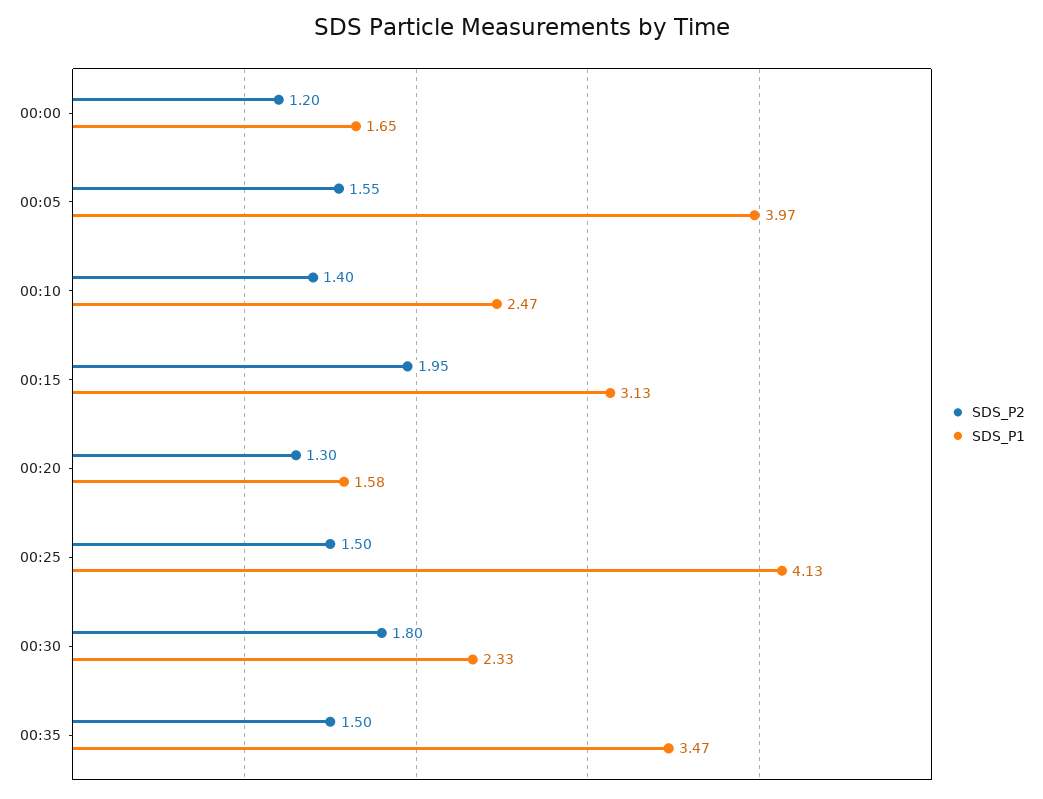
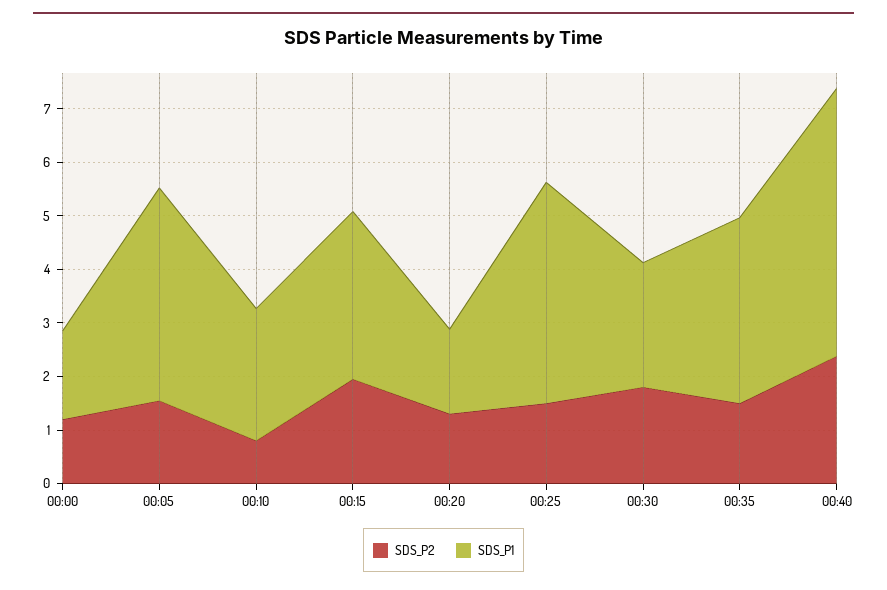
SDS_P2, 00:10: 1.4 -> 0.8
SDS_P2, 00:40: none -> 2.4
SDS_P1, 00:40: none -> 5

